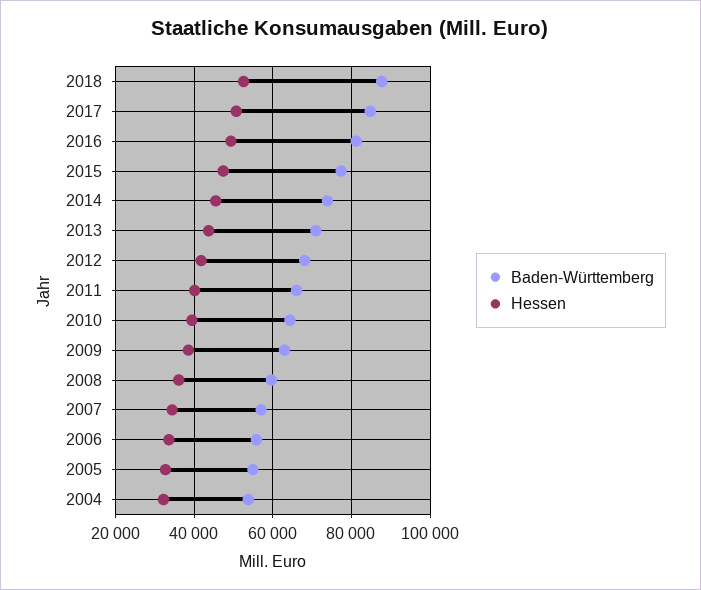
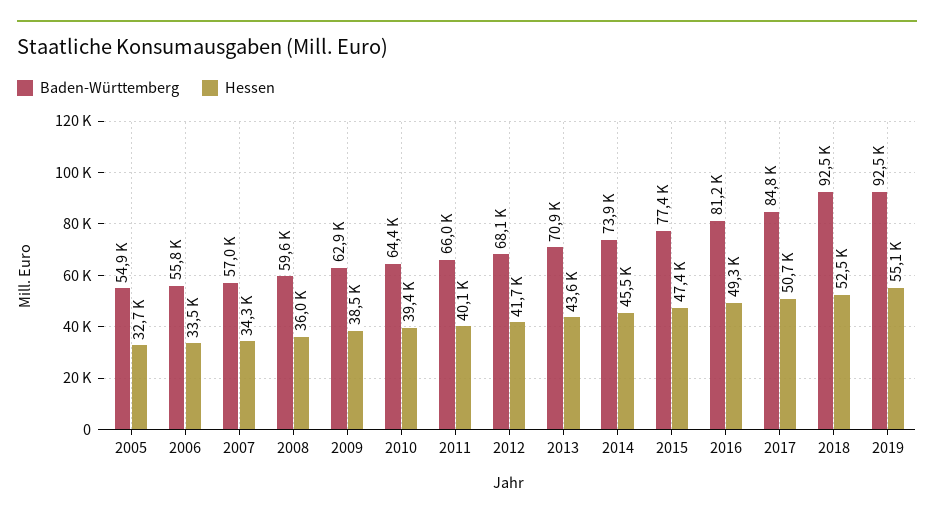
Baden-Württemberg, 2018: 88000 -> 92500
Baden-Württemberg, 2004: 54000 -> none
Hessen, 2004: 32000 -> none
Baden-Württemberg, 2019: none -> 92500
Hessen, 2019: none -> 55100

